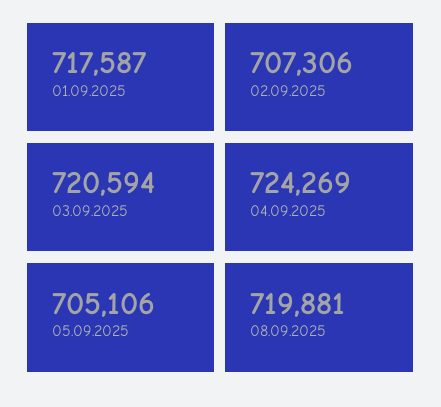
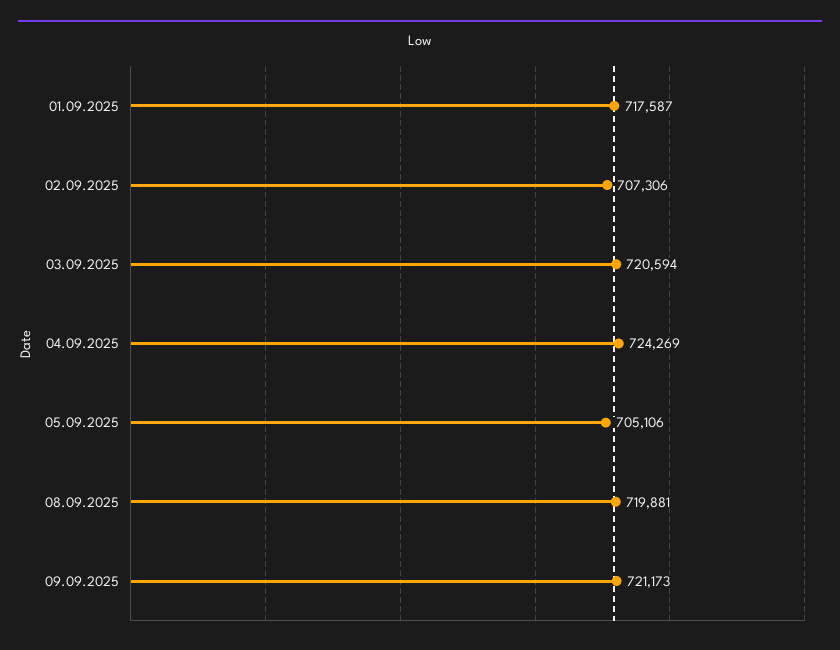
09.09.2025: none -> 721173

